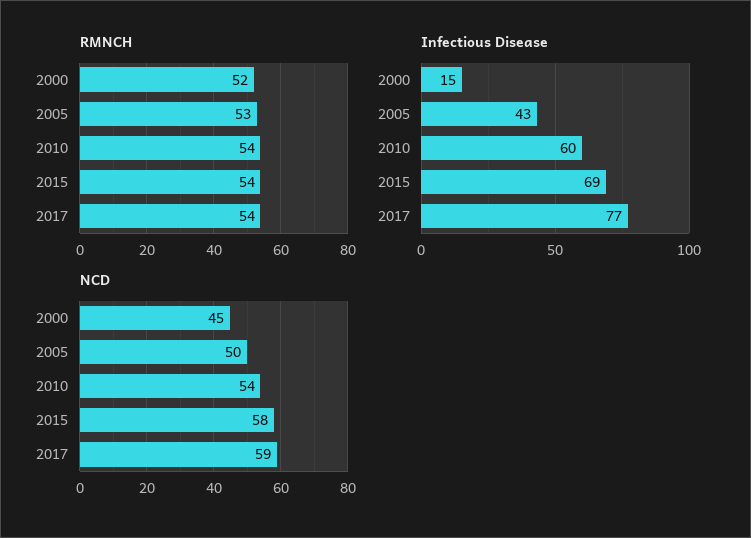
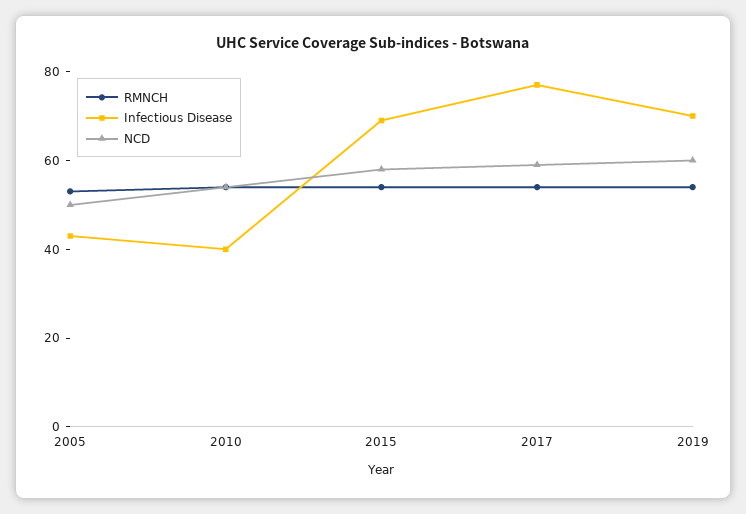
RMNCH, 2000: 52 -> none
Infectious Disease, 2000: 15 -> none
Infectious Disease, 2010: 60 -> 40
NCD, 2000: 45 -> none
RMNCH, 2019: none -> 55
Infectious Disease, 2019: none -> 70
NCD, 2019: none -> 60

